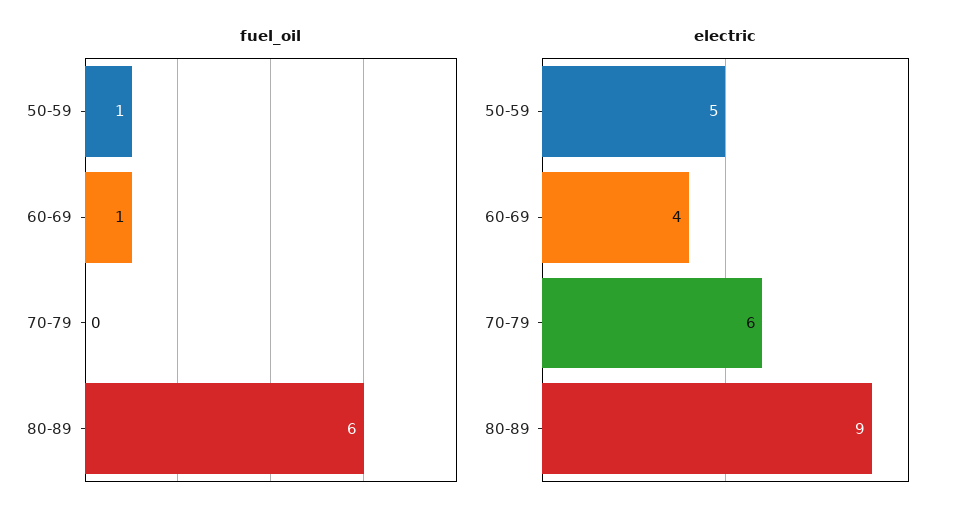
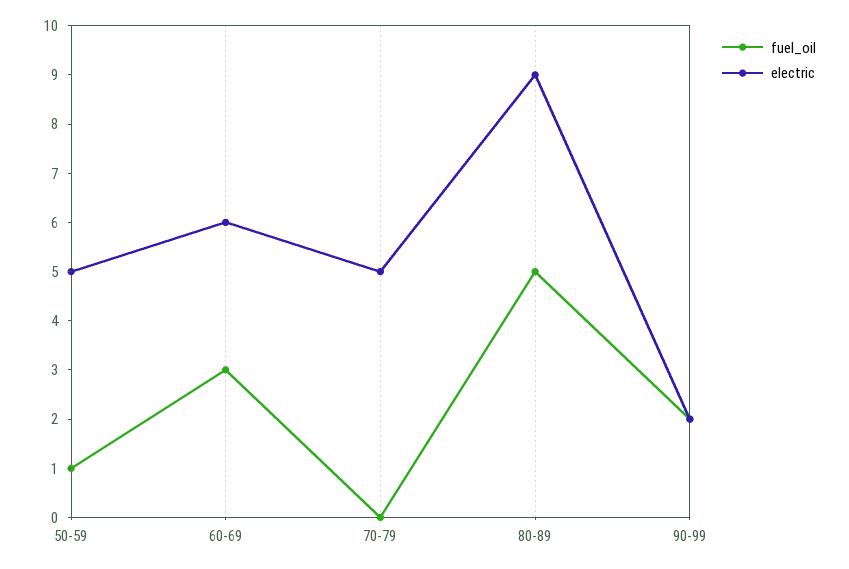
fuel_oil, 60-69: 1 -> 3
fuel_oil, 80-89: 6 -> 5
electric, 60-69: 4 -> 6
electric, 70-79: 6 -> 5
fuel_oil, 90-99: none -> 2
electric, 90-99: none -> 2

